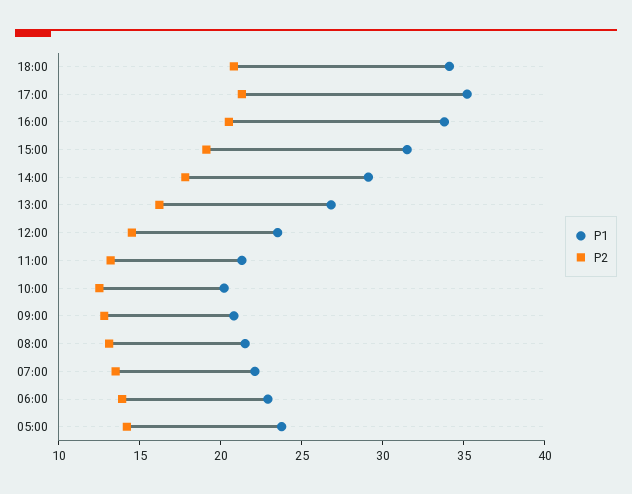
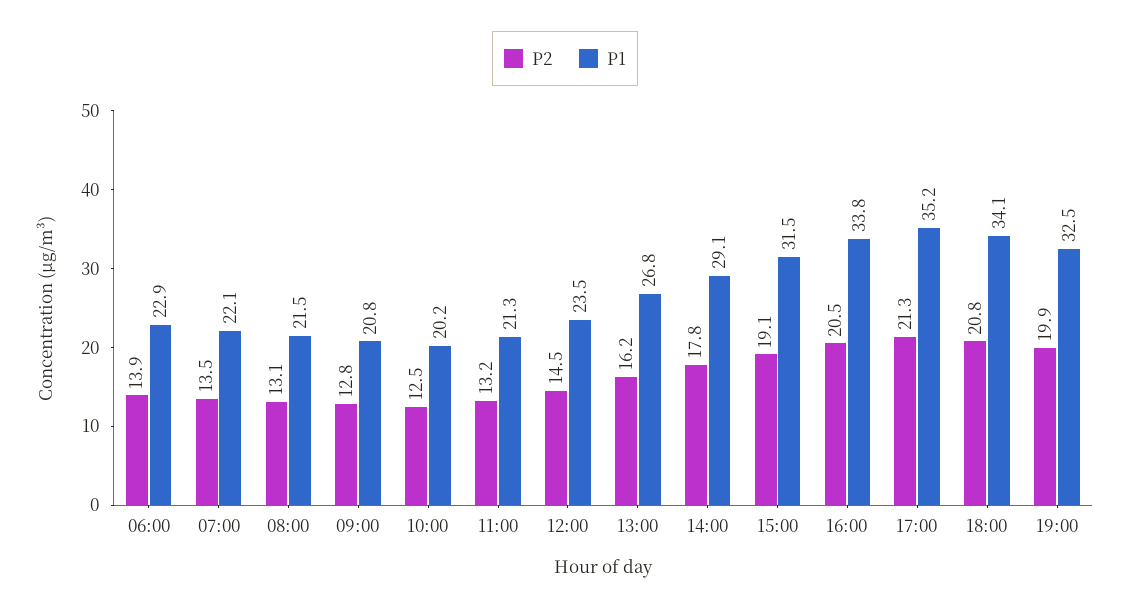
P1, 05:00: 24 -> none
P2, 05:00: 14 -> none
P2, 19:00: none -> 19.9
P1, 19:00: none -> 32.5

